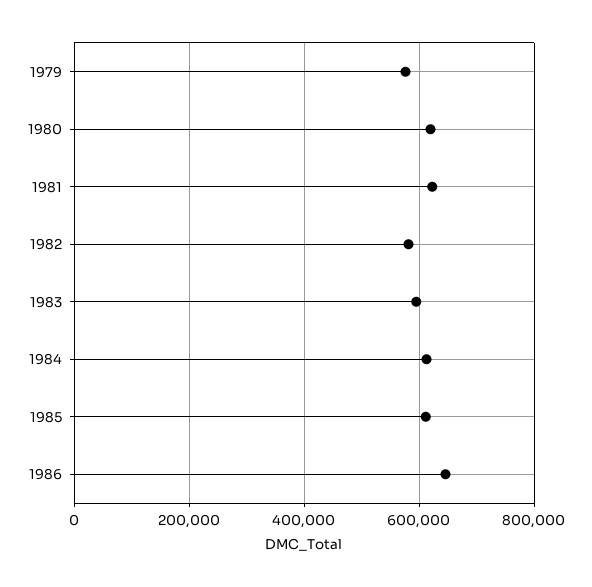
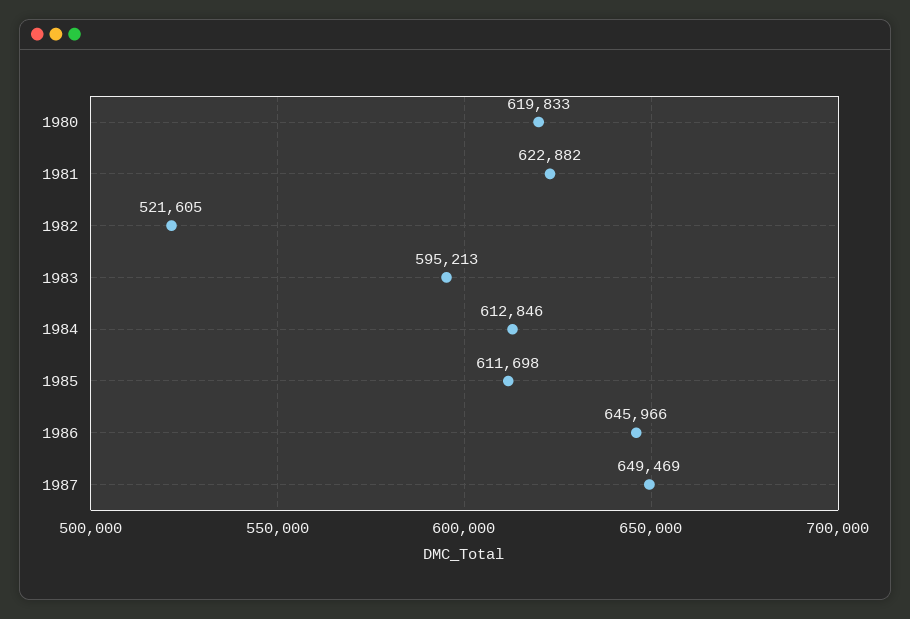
1979: 580000 -> none
1982: 580000 -> 521605
1987: none -> 649469

